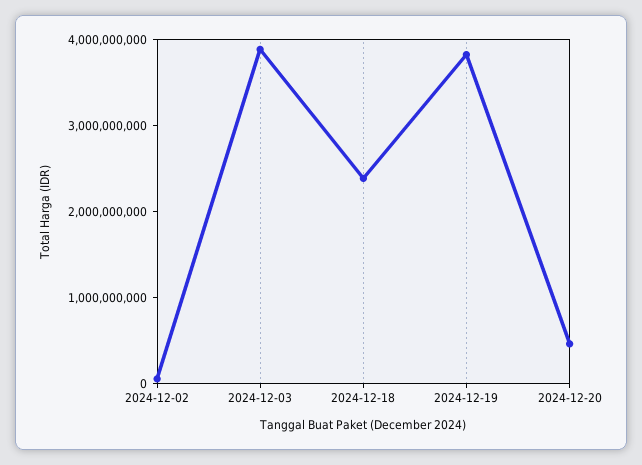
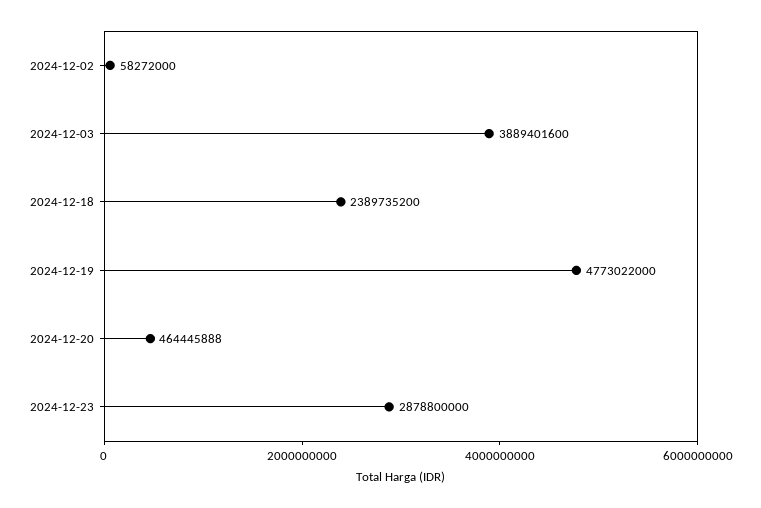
2024-12-19: 3800000000 -> 4773022000
2024-12-23: none -> 2878800000

